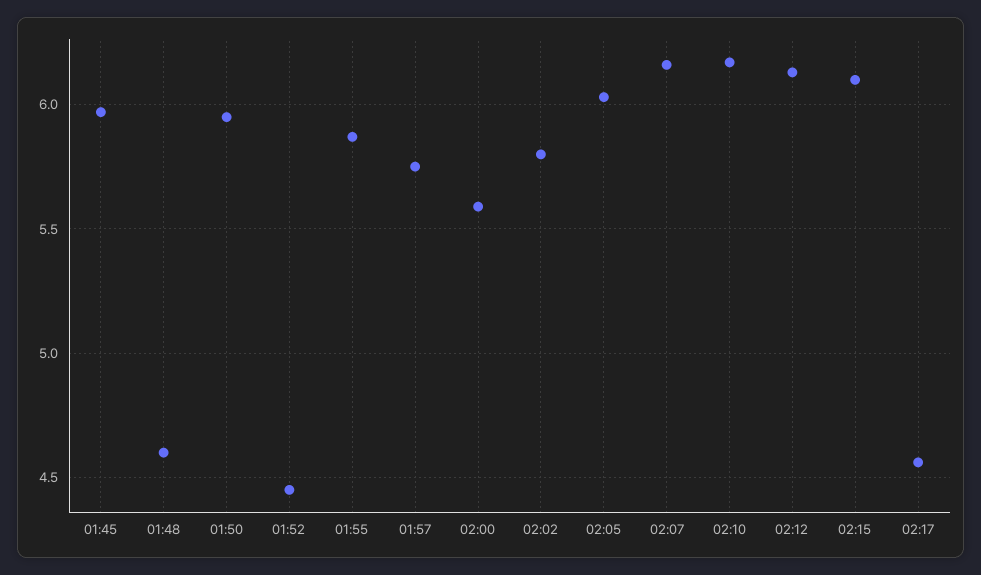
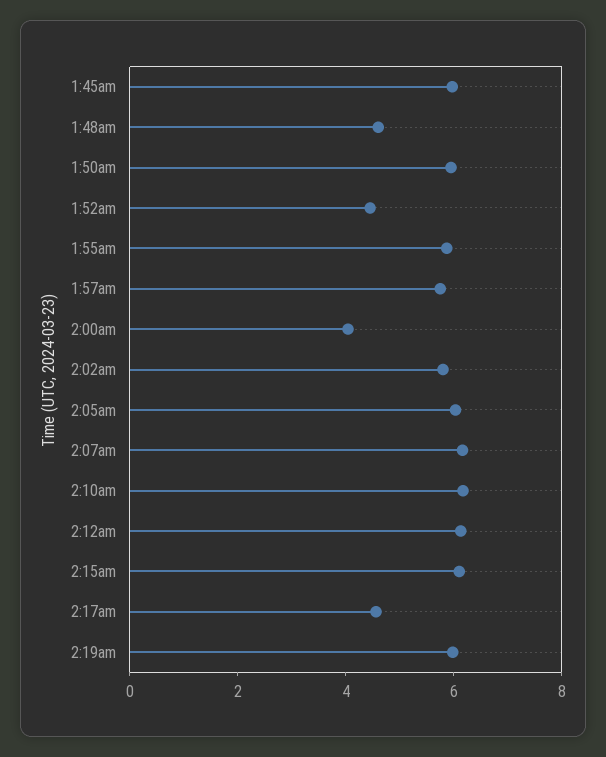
02:00: 5.6 -> 4
2:19am: none -> 6

